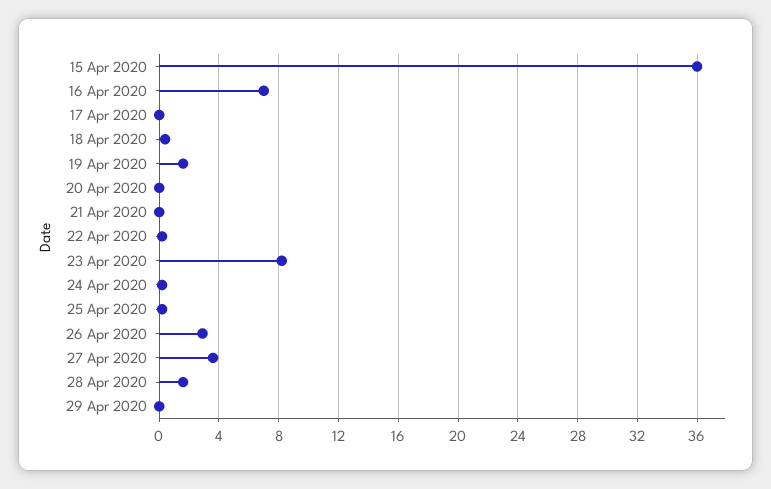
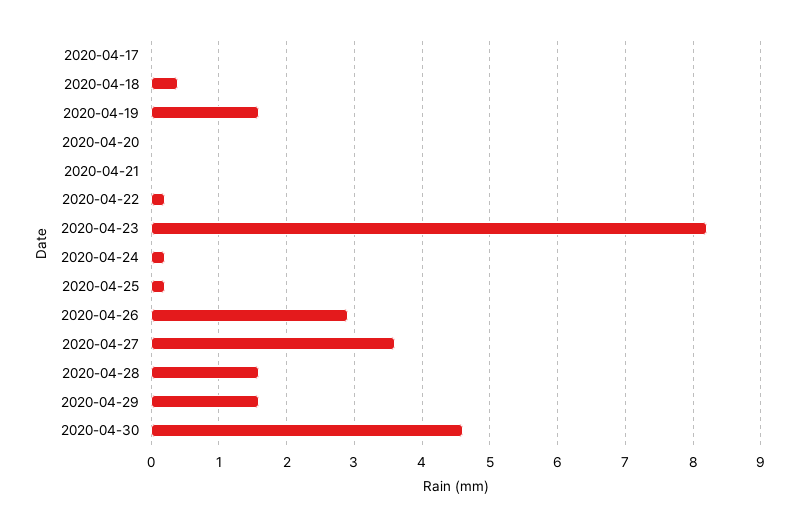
15 Apr 2020: 36 -> none
16 Apr 2020: 7 -> none
29 Apr 2020: 0 -> 1.6
2020-04-30: none -> 4.6

